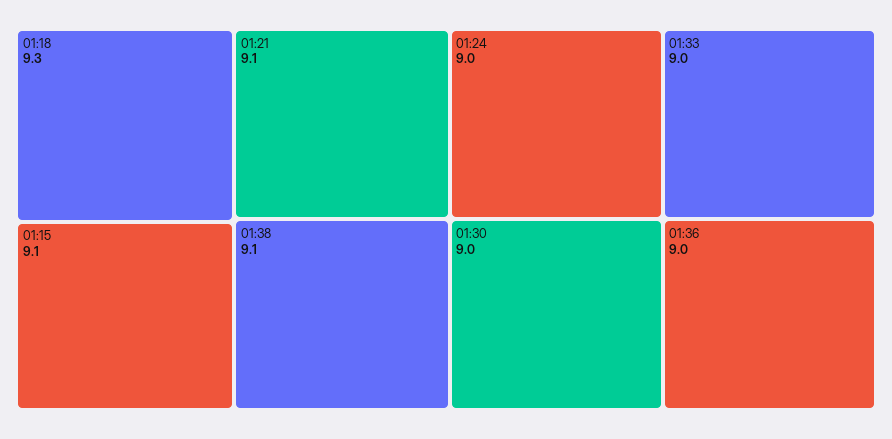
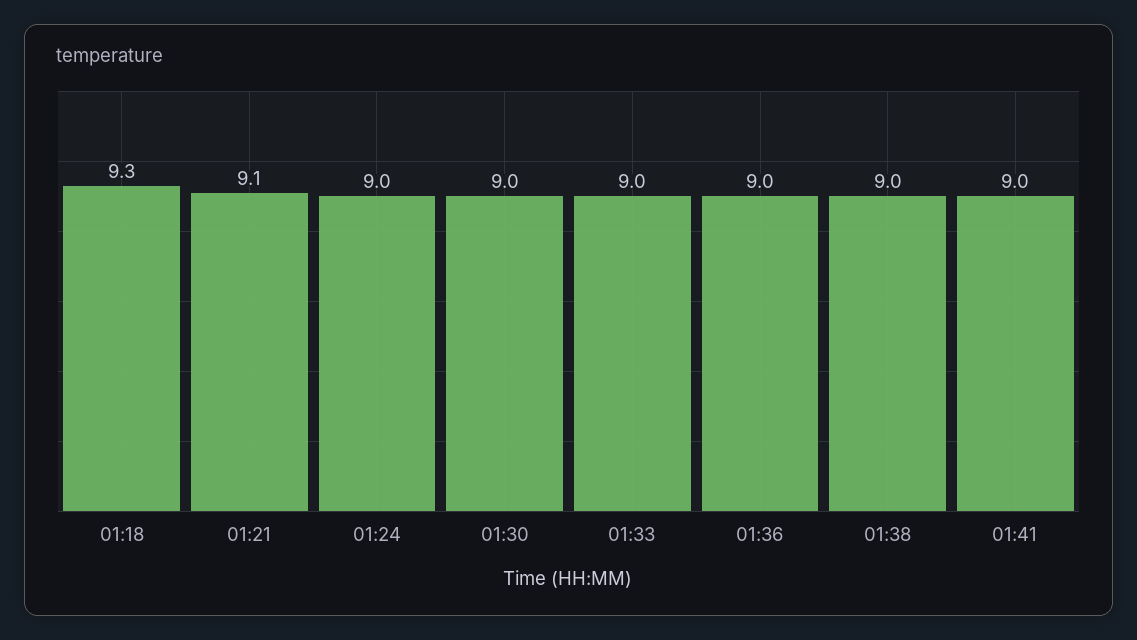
01:15: 9.1 -> none
01:38: 9.1 -> 9
01:41: none -> 9

